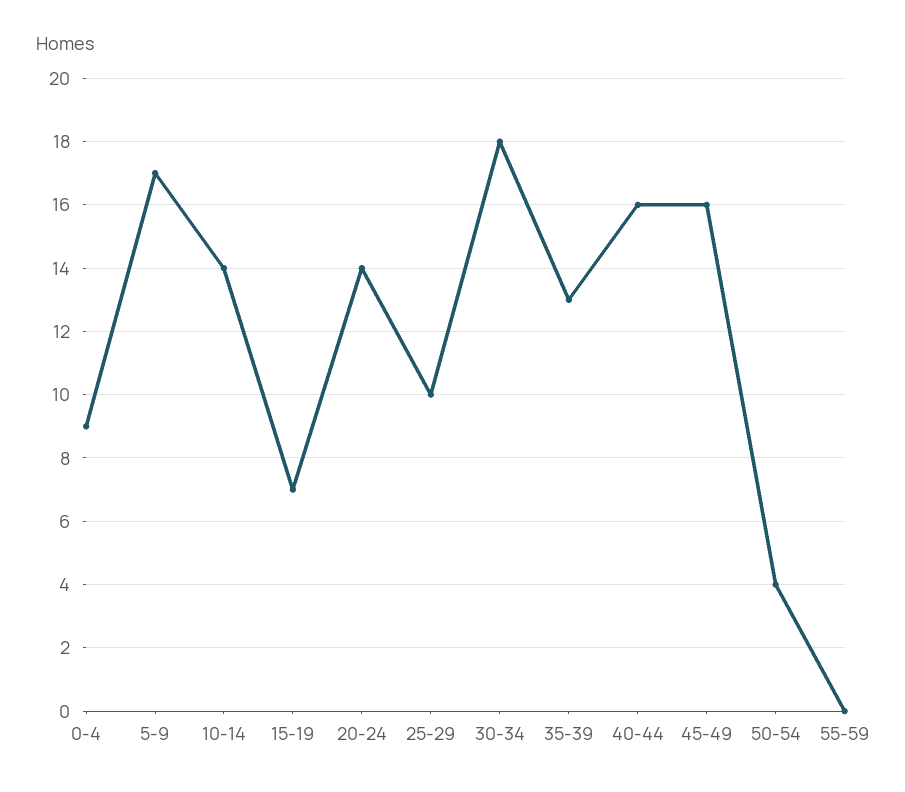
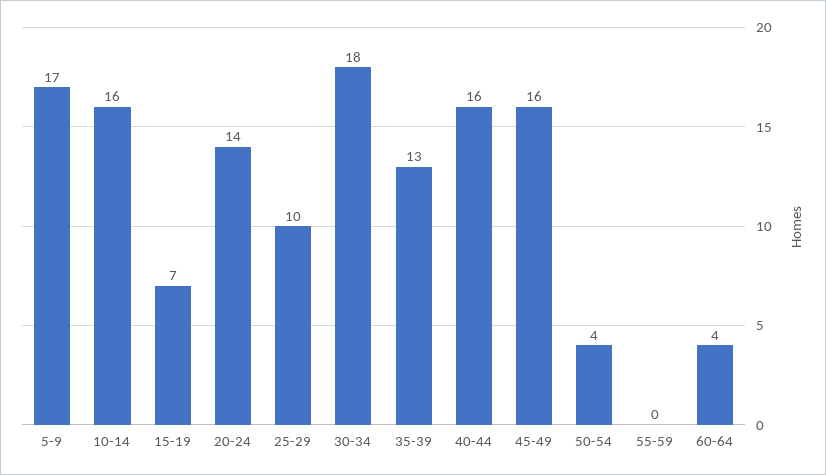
0-4: 9 -> none
10-14: 14 -> 16
60-64: none -> 4

